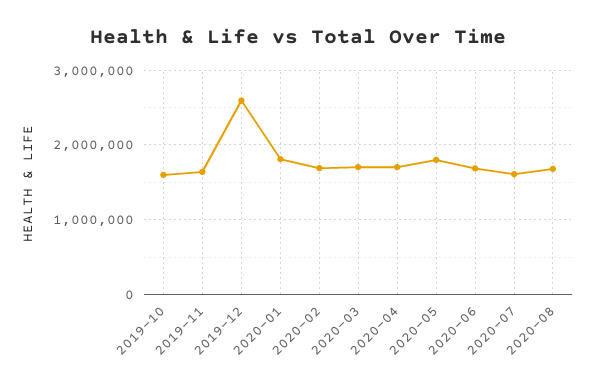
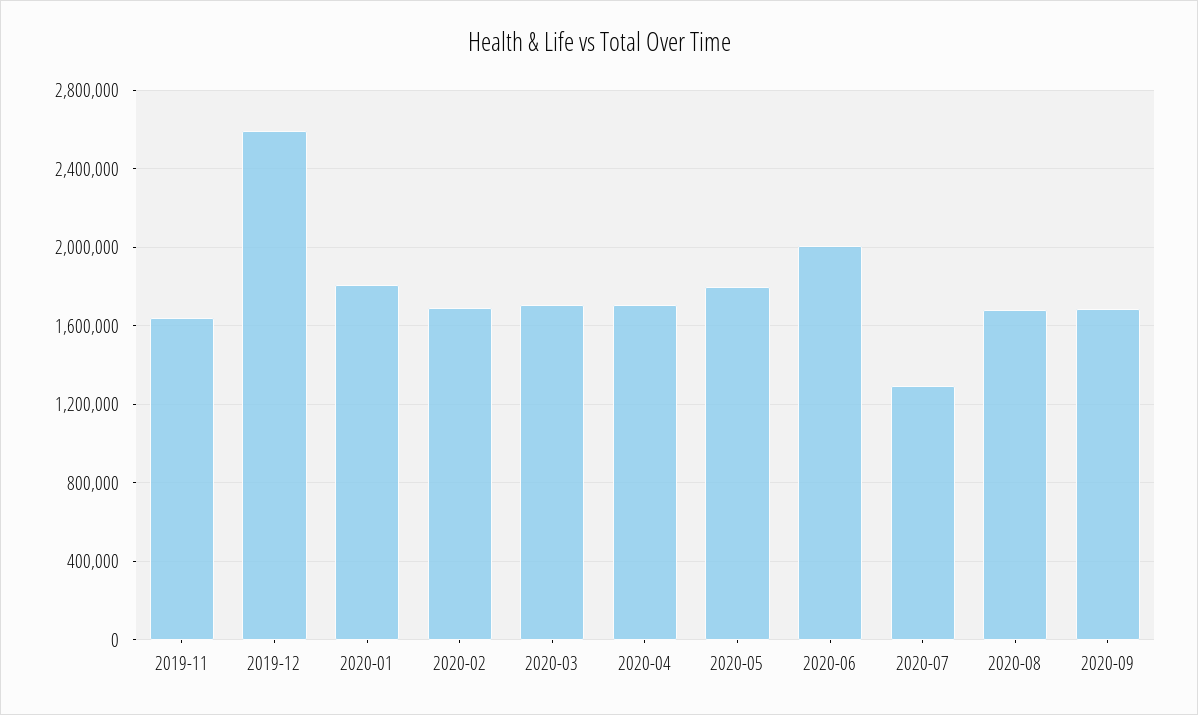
2019-10: 1600000 -> none
2020-06: 1700000 -> 2000000
2020-07: 1600000 -> 1300000
2020-09: none -> 1700000

